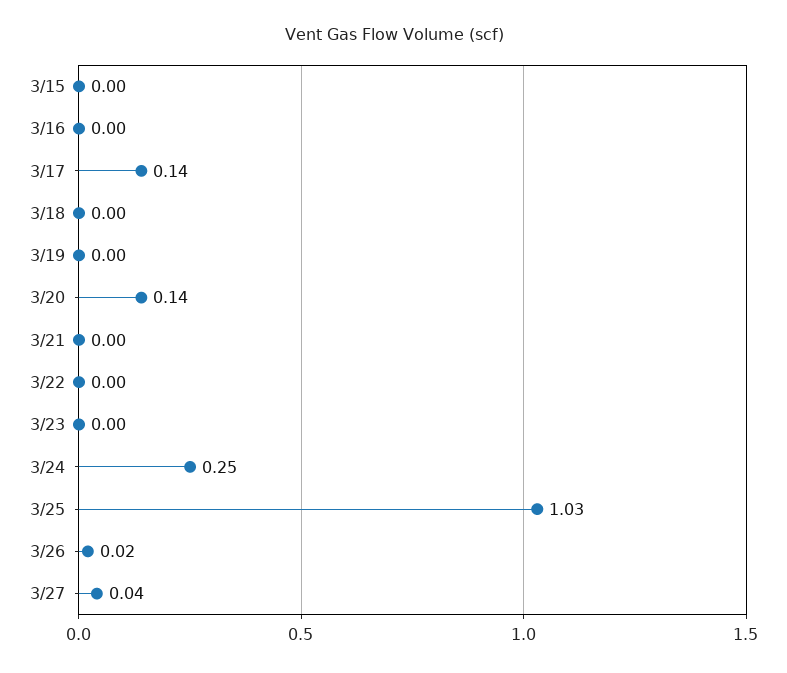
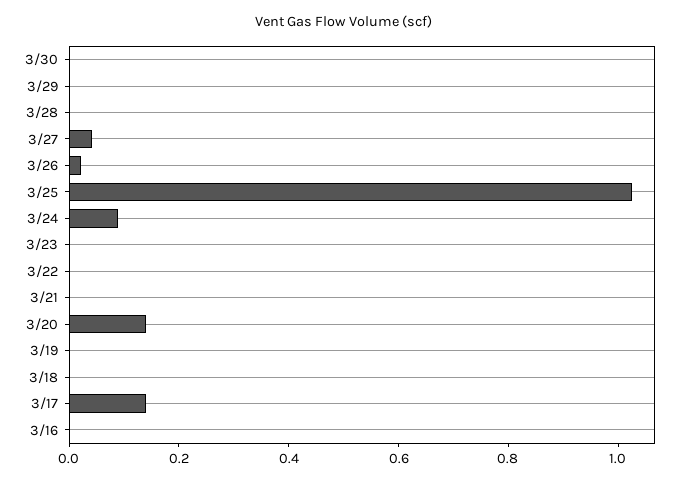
3/15: 0 -> none
3/24: 0.25 -> 0.1
3/30: none -> 0
3/29: none -> 0
3/28: none -> 0

